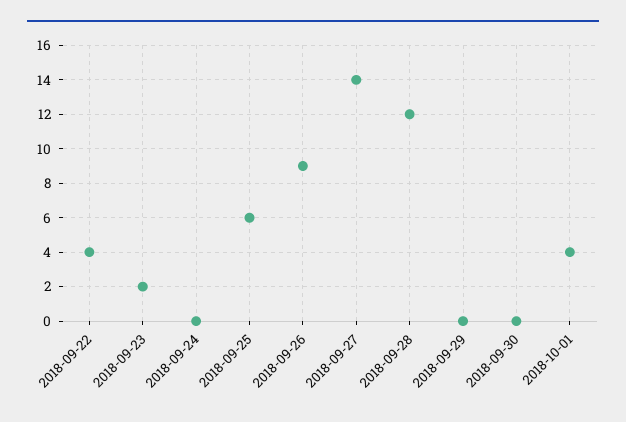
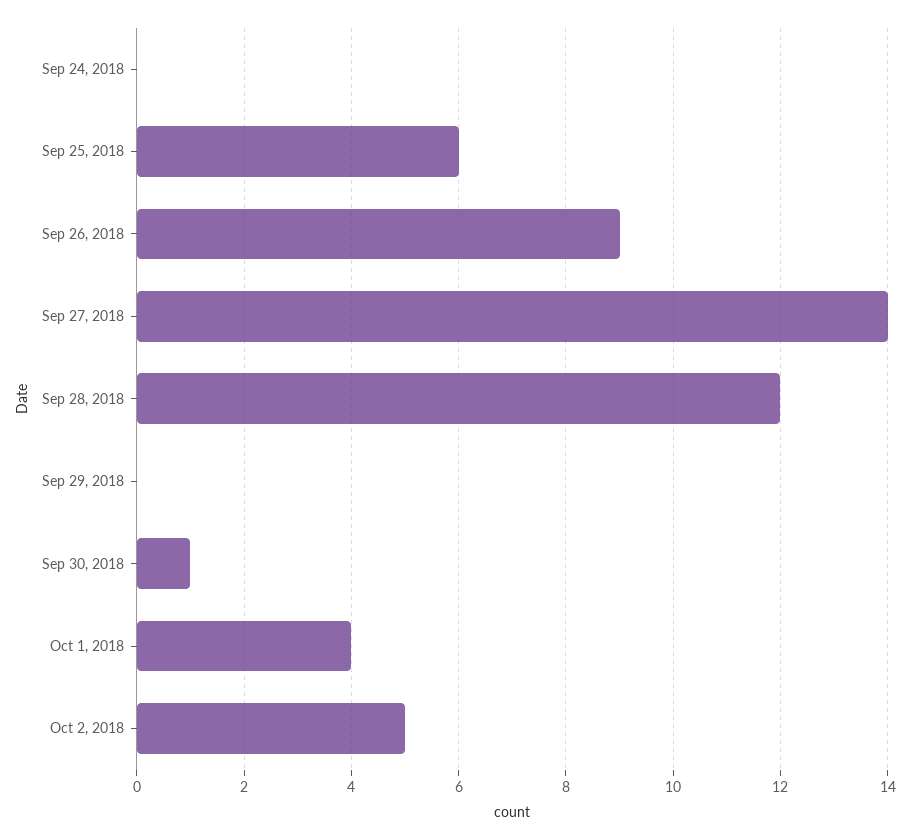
2018-09-22: 4 -> none
2018-09-23: 2 -> none
2018-09-30: 0 -> 1
Oct 2, 2018: none -> 5

